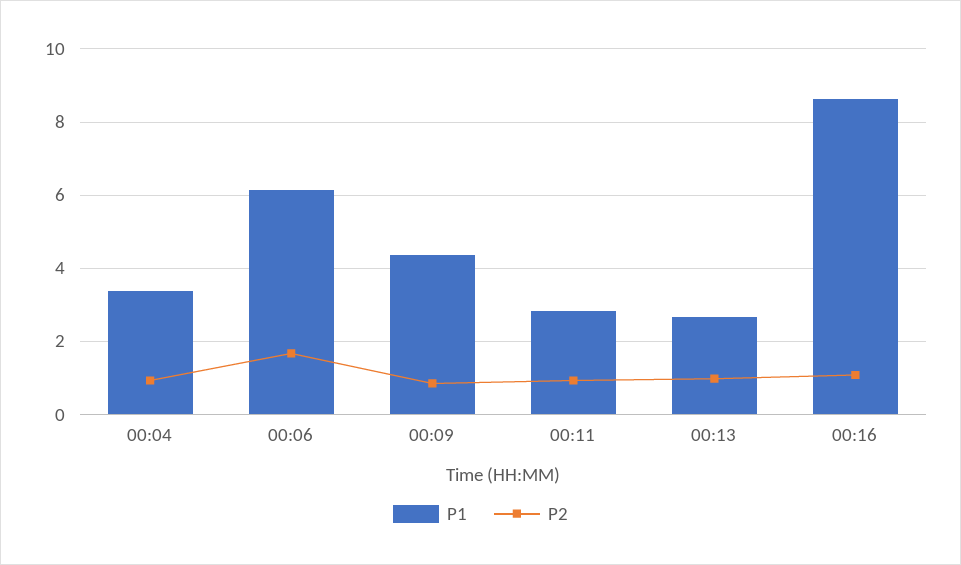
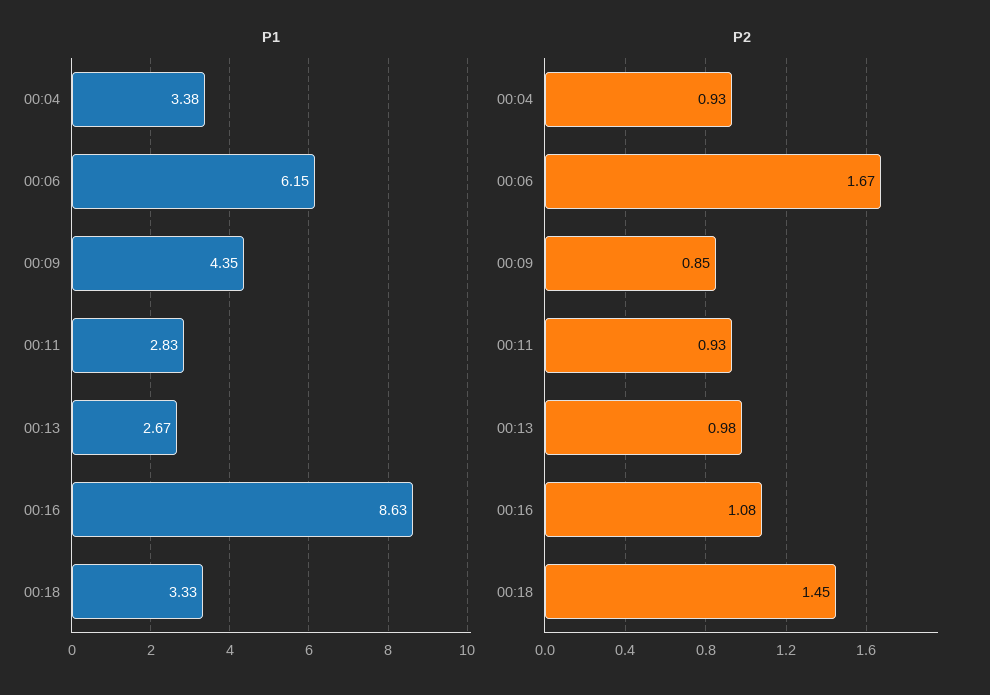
P1, 00:18: none -> 3.33
P2, 00:18: none -> 1.45

